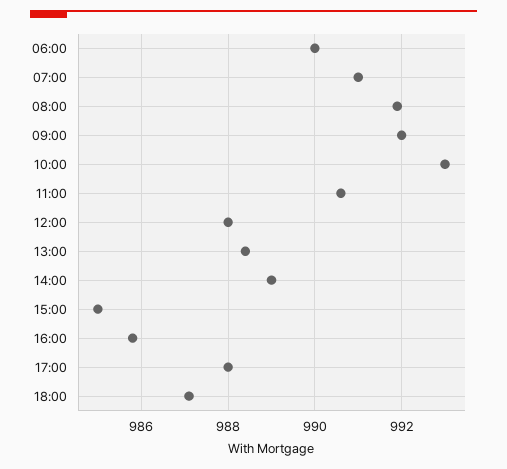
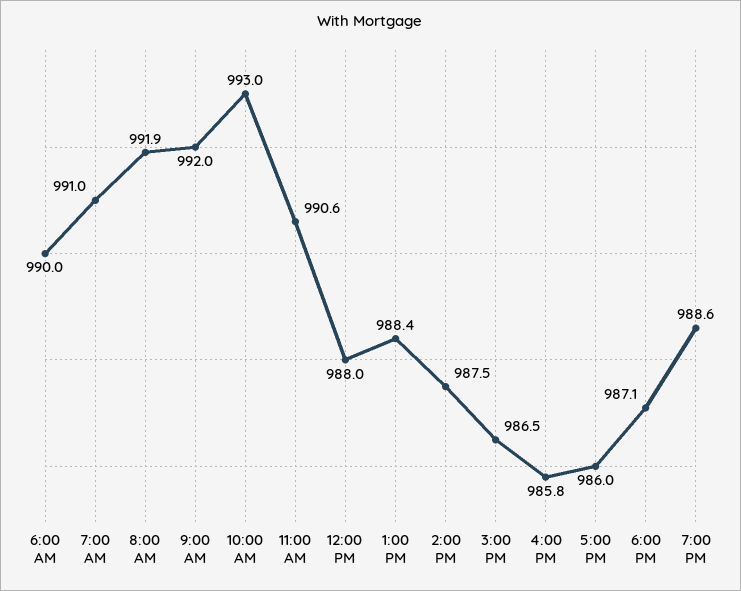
14:00: 989 -> 987.5
15:00: 985 -> 986.5
17:00: 988 -> 986
7:00 PM: none -> 988.6

